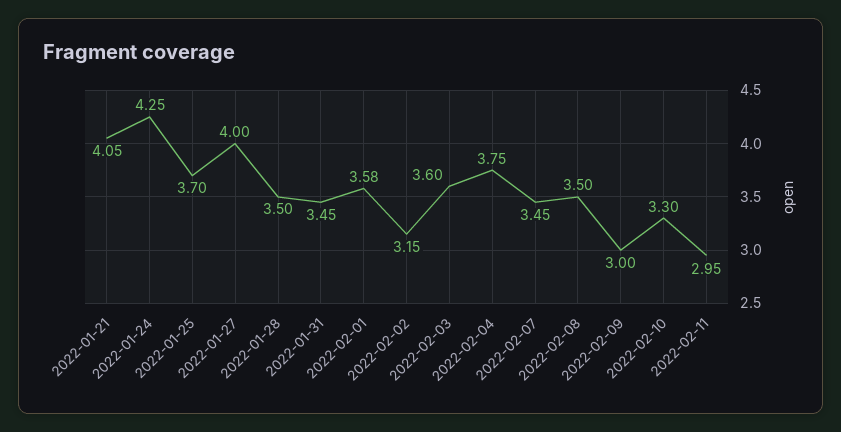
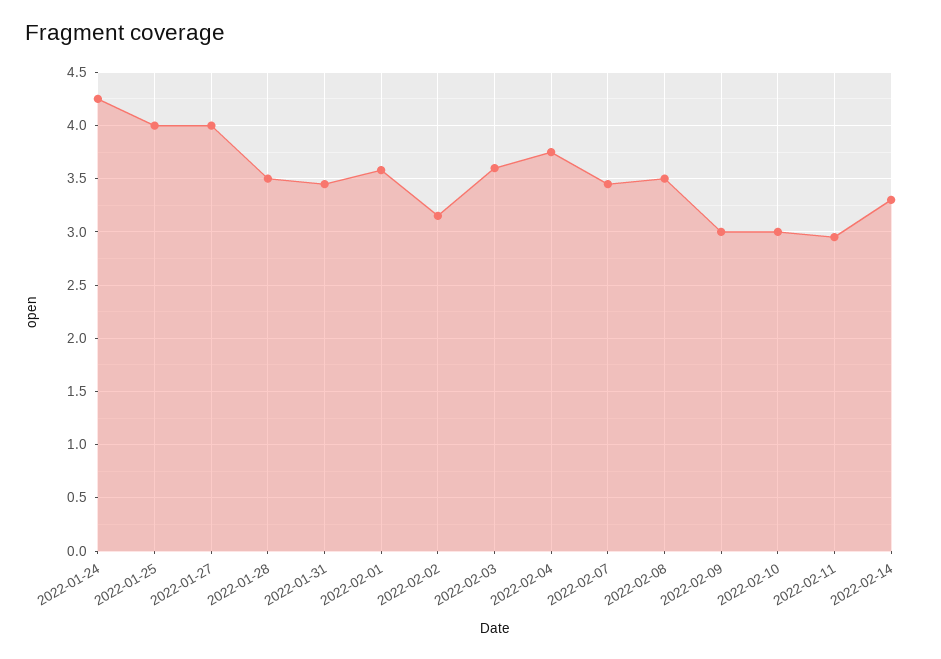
2022-01-21: 4.05 -> none
2022-01-25: 3.7 -> 4
2022-02-10: 3.3 -> 3
2022-02-14: none -> 3.3

